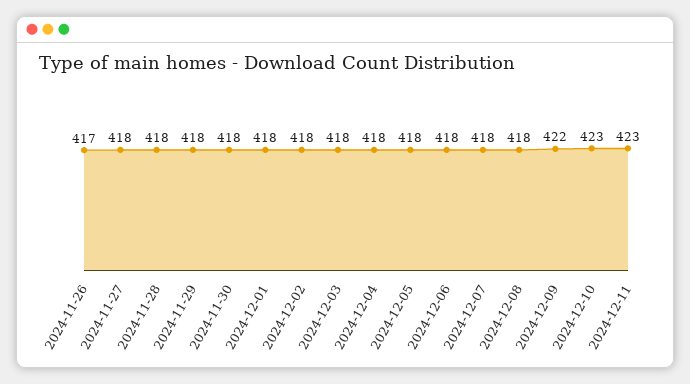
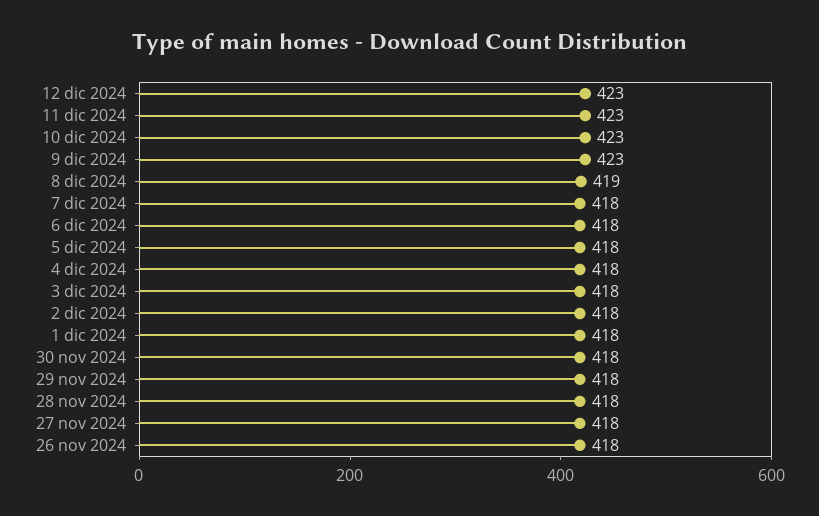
2024-11-26: 417 -> 418
2024-12-08: 418 -> 419
2024-12-09: 422 -> 423
12 dic 2024: none -> 423

